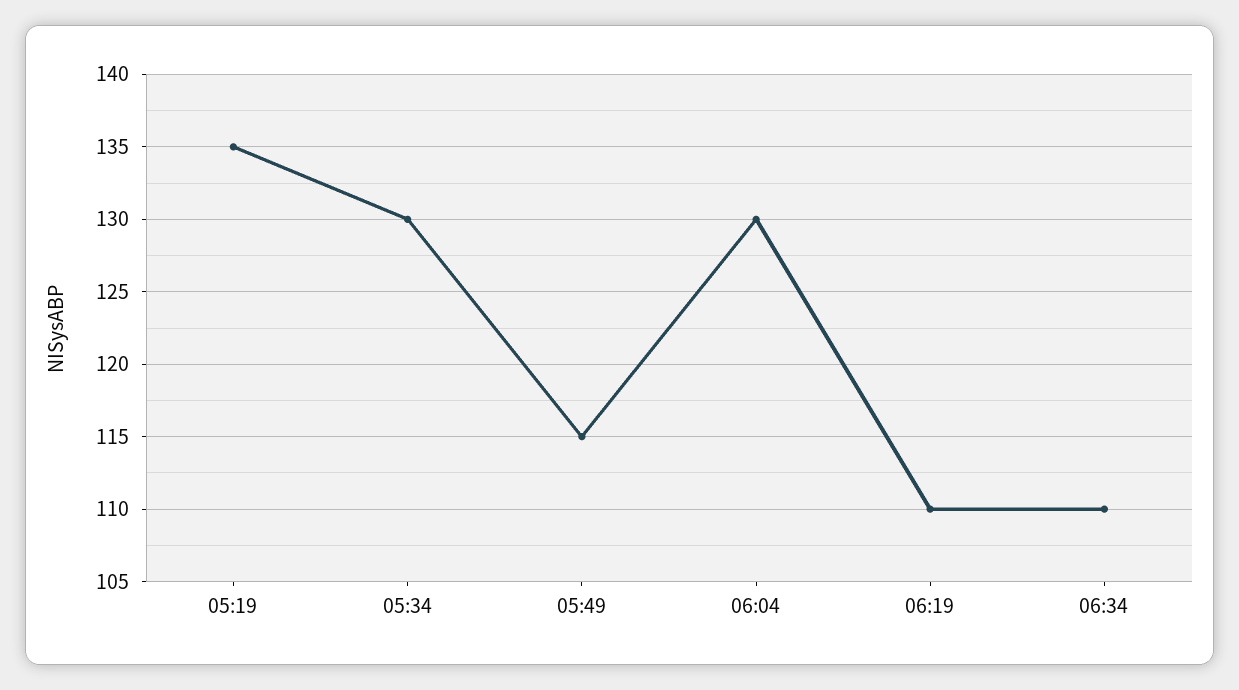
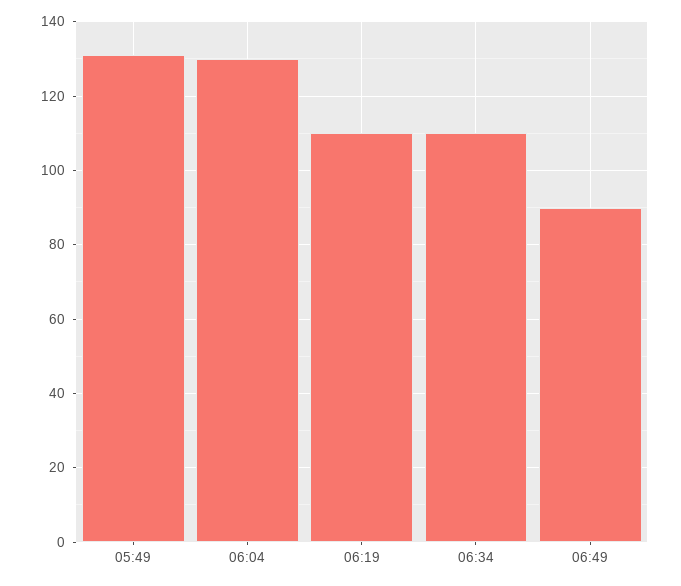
05:19: 135 -> none
05:34: 130 -> none
05:49: 115 -> 130
06:49: none -> 90

